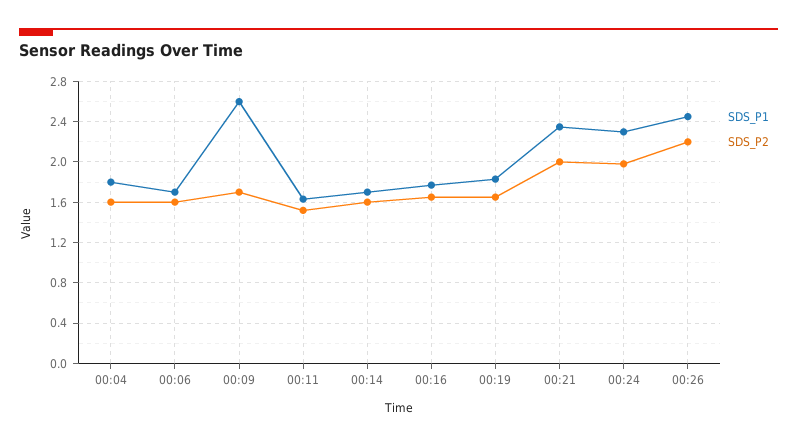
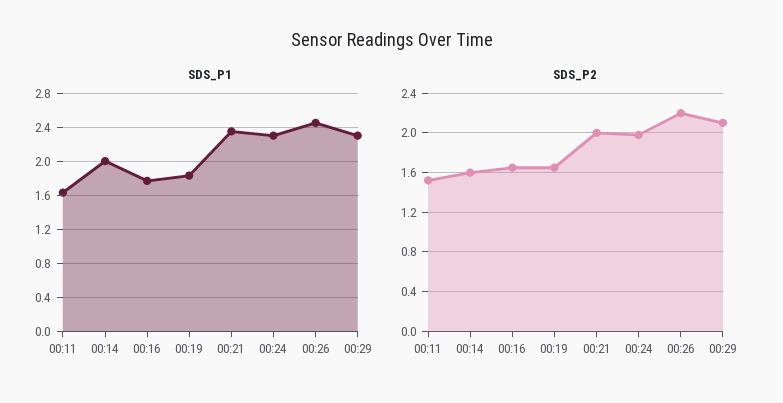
SDS_P1, 00:04: 1.8 -> none
SDS_P2, 00:04: 1.6 -> none
SDS_P1, 00:06: 1.7 -> none
SDS_P2, 00:06: 1.6 -> none
SDS_P1, 00:09: 2.6 -> none
SDS_P2, 00:09: 1.7 -> none
SDS_P1, 00:14: 1.7 -> 2
SDS_P1, 00:29: none -> 2.3
SDS_P2, 00:29: none -> 2.1

